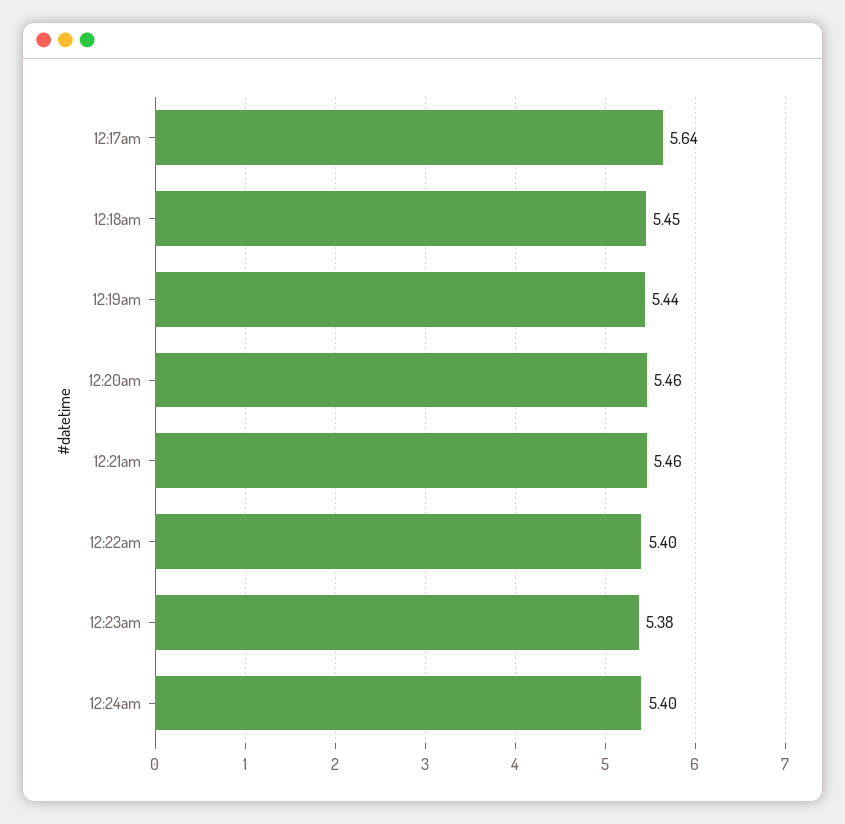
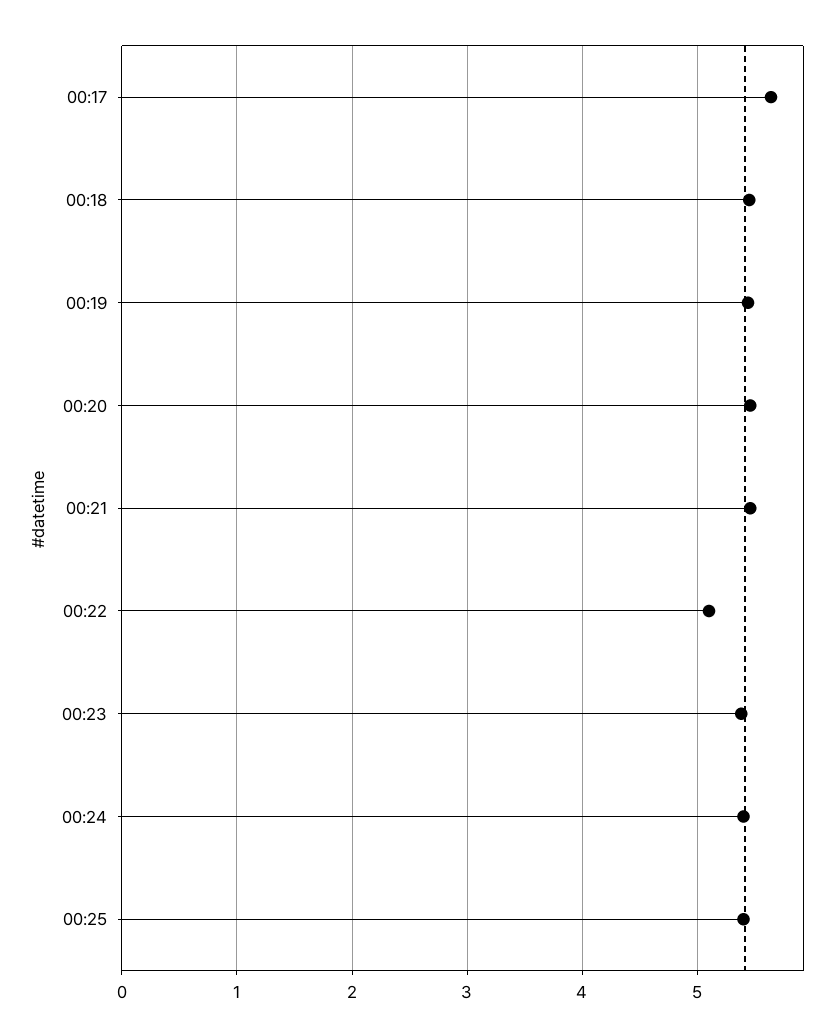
12:22am: 5.4 -> 5.1
00:25: none -> 5.4

